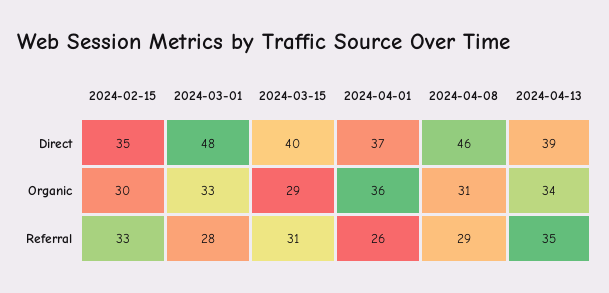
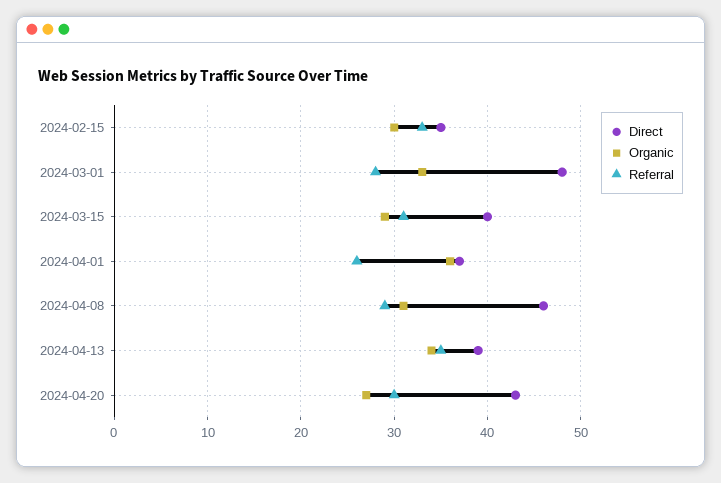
Direct, 2024-04-20: none -> 43
Organic, 2024-04-20: none -> 27
Referral, 2024-04-20: none -> 30

